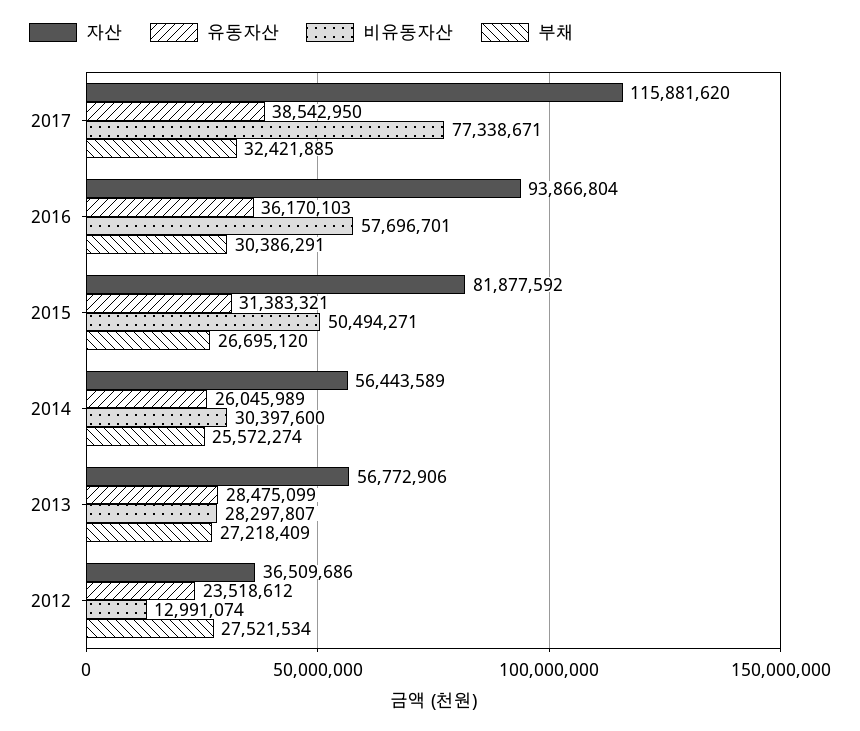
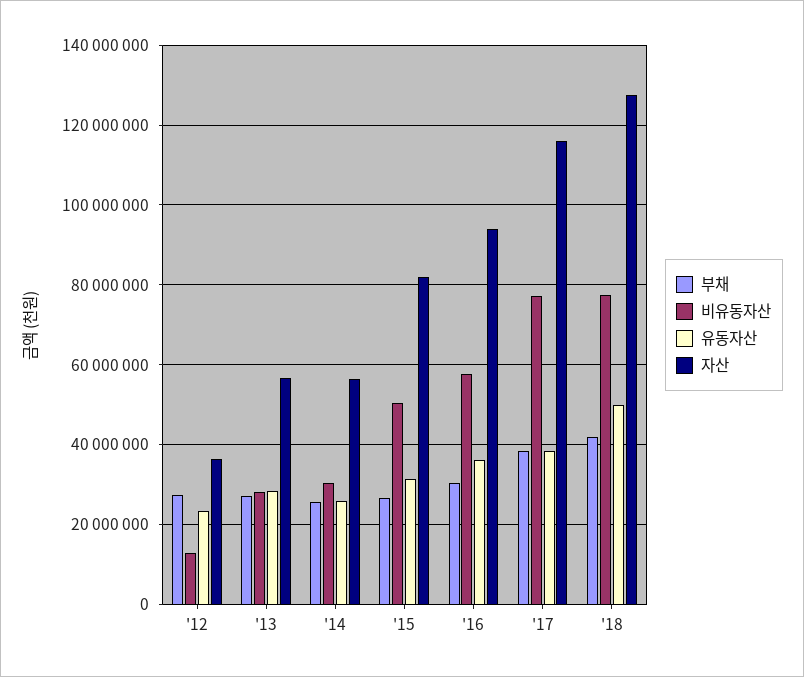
부채, 2017: 32421885 -> 38000000
부채, '18: none -> 42000000
비유동자산, '18: none -> 78000000
유동자산, '18: none -> 50000000
자산, '18: none -> 128000000

